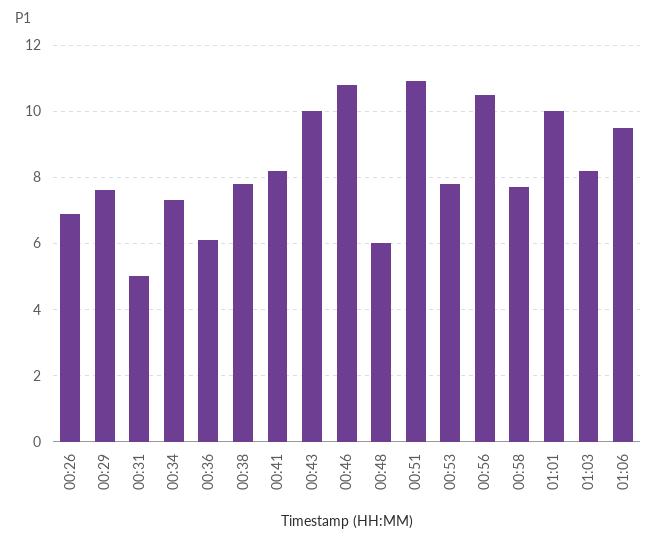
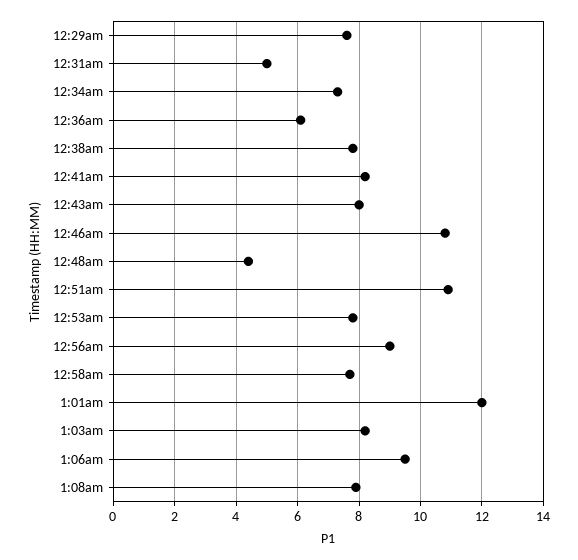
00:26: 7 -> none
00:43: 10 -> 8
00:48: 6 -> 4.5
00:56: 10.5 -> 9
01:01: 10 -> 12
1:08am: none -> 8

